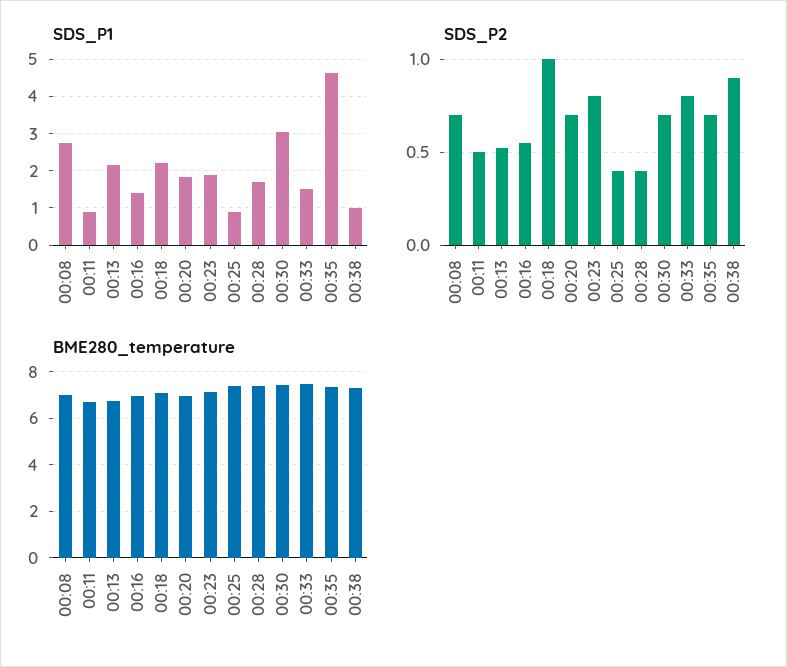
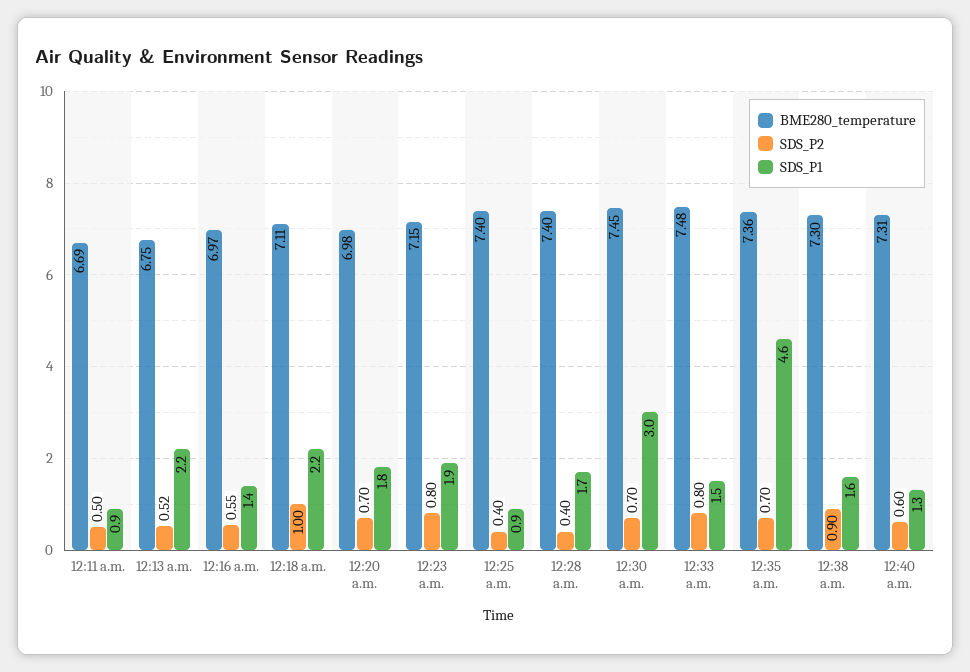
SDS_P1, 00:08: 2.8 -> none
SDS_P1, 00:38: 1 -> 1.6
SDS_P2, 00:08: 0.7 -> none
BME280_temperature, 00:08: 7 -> none
BME280_temperature, 12:40 a.m.: none -> 7.31
SDS_P2, 12:40 a.m.: none -> 0.6
SDS_P1, 12:40 a.m.: none -> 1.3

